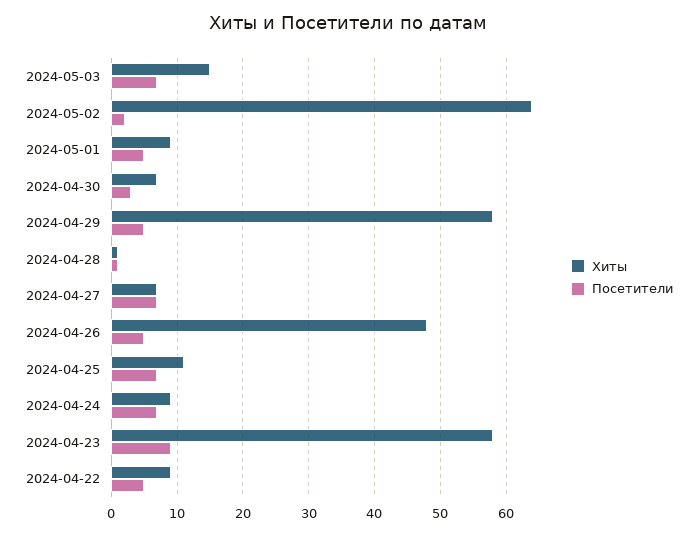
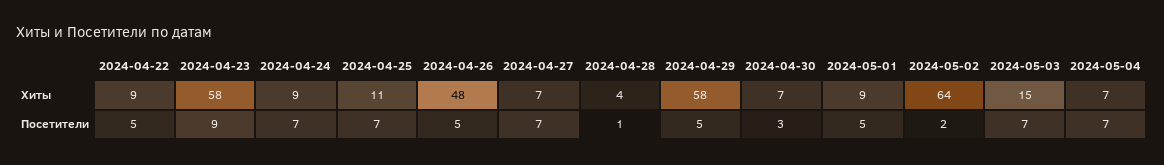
Хиты, 2024-04-28: 1 -> 4
Хиты, 2024-05-04: none -> 7
Посетители, 2024-05-04: none -> 7

